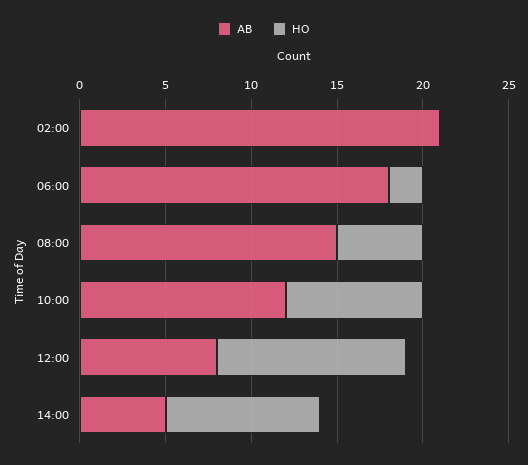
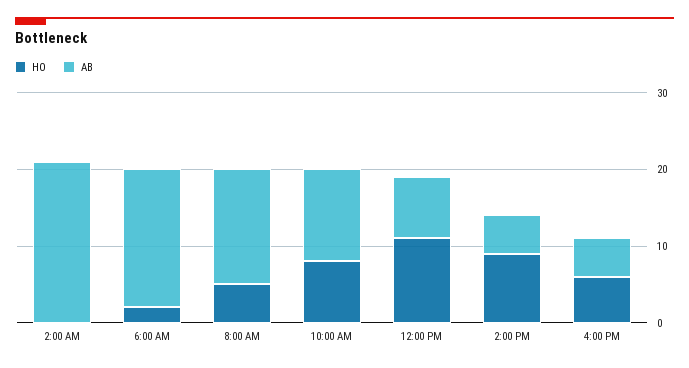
HO, 4:00 PM: none -> 5
AB, 4:00 PM: none -> 5

